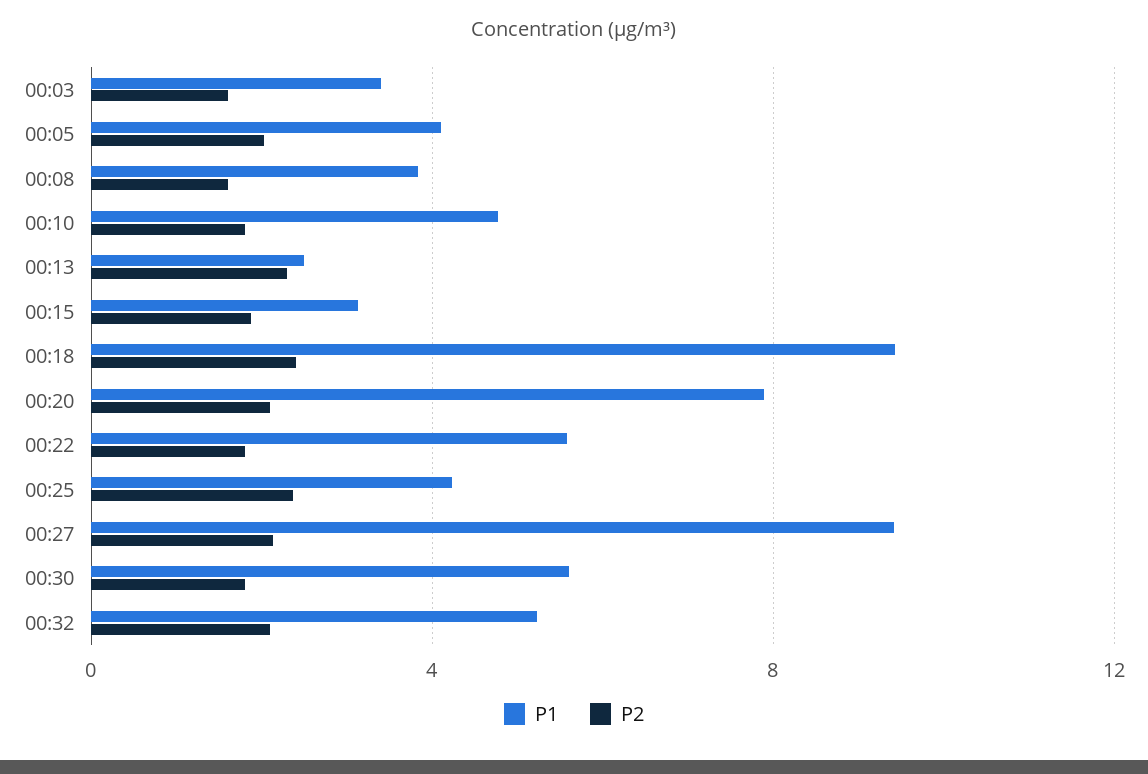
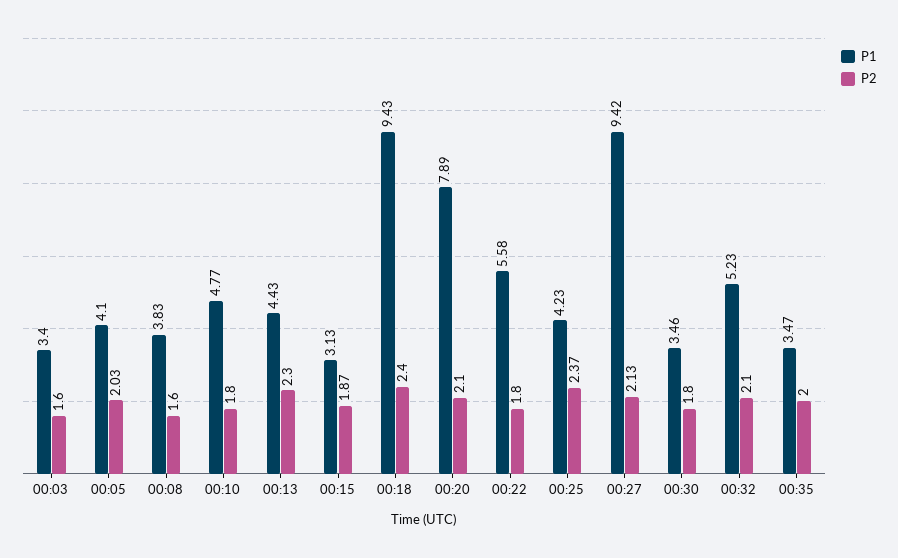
P1, 00:13: 2.5 -> 4.43
P1, 00:30: 5.5 -> 3.46
P1, 00:35: none -> 3.47
P2, 00:35: none -> 2

